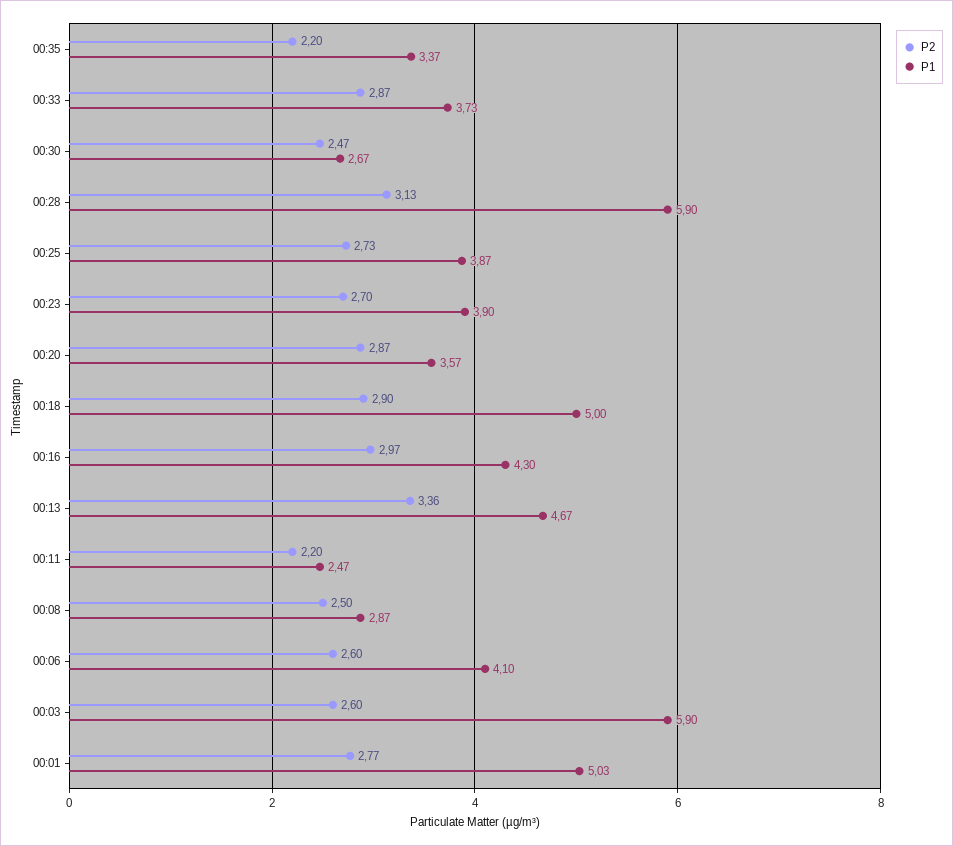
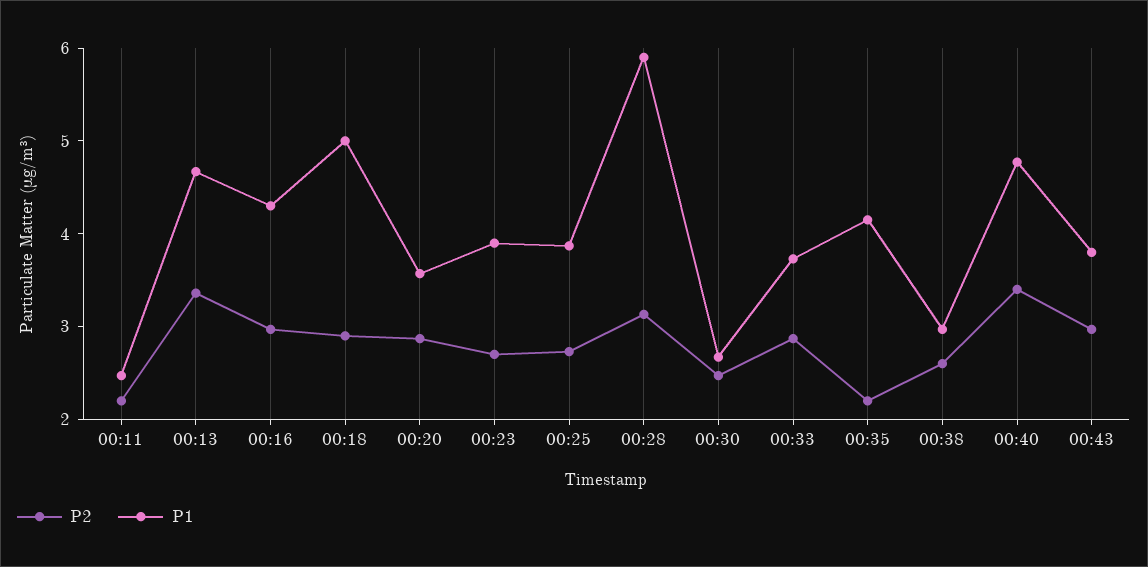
P1, 00:35: 3.37 -> 4.2
P2, 00:08: 2.5 -> none
P1, 00:08: 2.87 -> none
P2, 00:06: 2.6 -> none
P1, 00:06: 4.1 -> none
P2, 00:03: 2.6 -> none
P1, 00:03: 5.9 -> none
P2, 00:01: 2.77 -> none
P1, 00:01: 5.03 -> none
P2, 00:38: none -> 2.6
P1, 00:38: none -> 3
P2, 00:40: none -> 3.4
P1, 00:40: none -> 4.8
P2, 00:43: none -> 3
P1, 00:43: none -> 3.8

